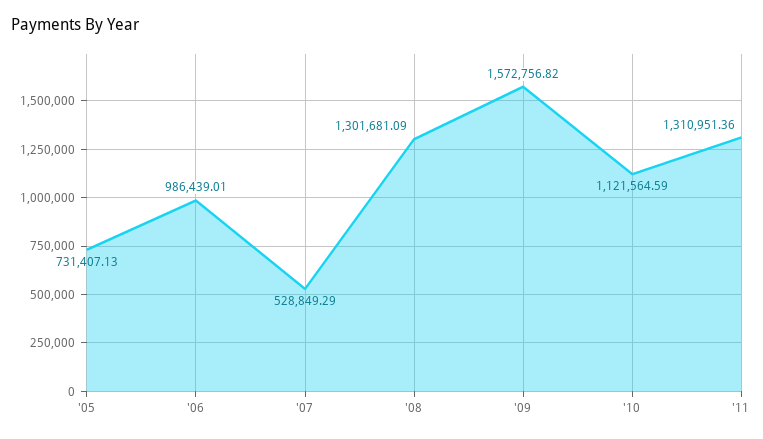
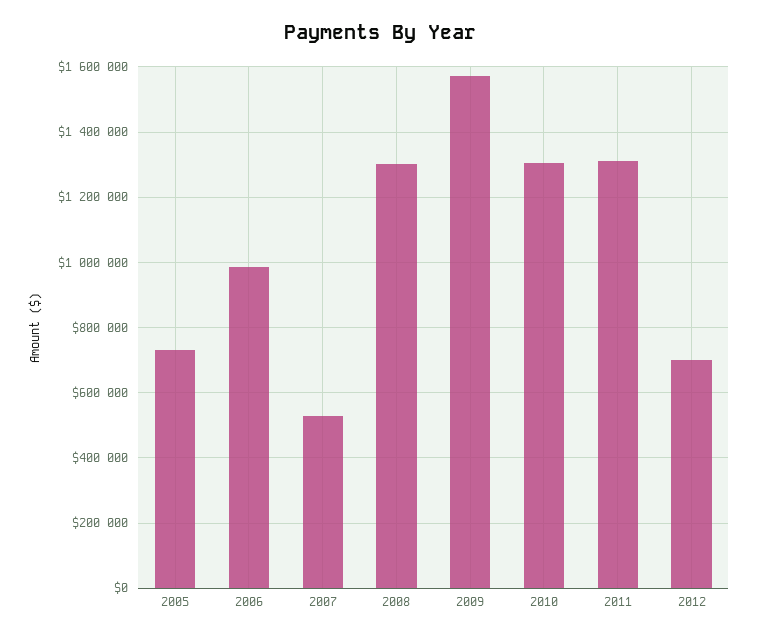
'10: 1121564.59 -> 1300000
2012: none -> 700000

